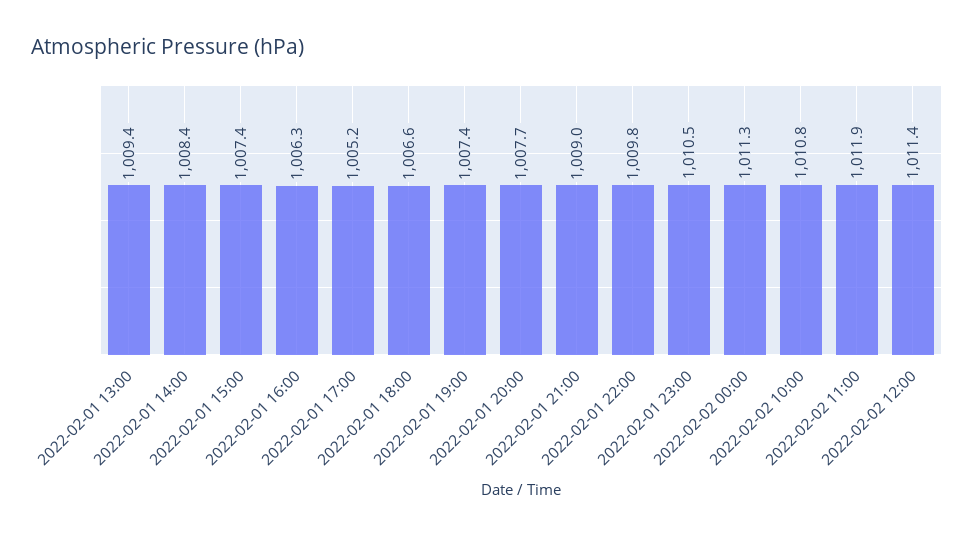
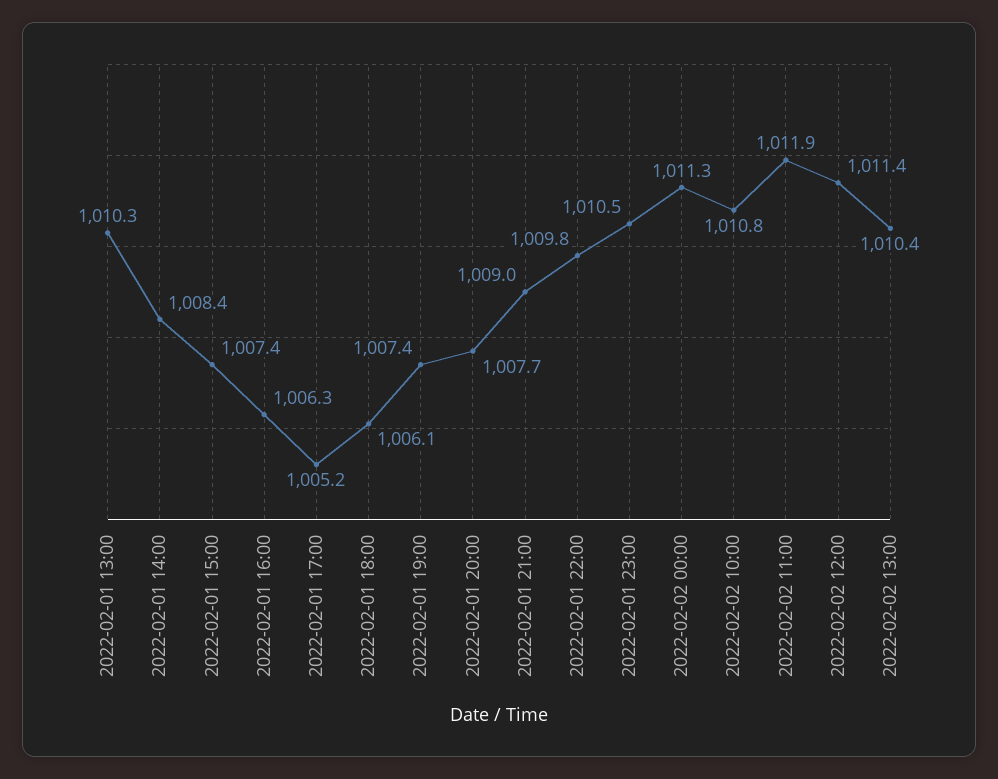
2022-02-01 13:00: 1009.4 -> 1010.3
2022-02-01 18:00: 1006.6 -> 1006.1
2022-02-02 13:00: none -> 1010.4

